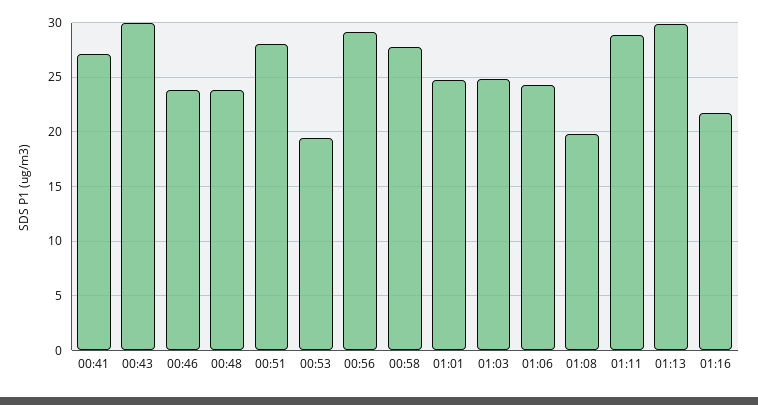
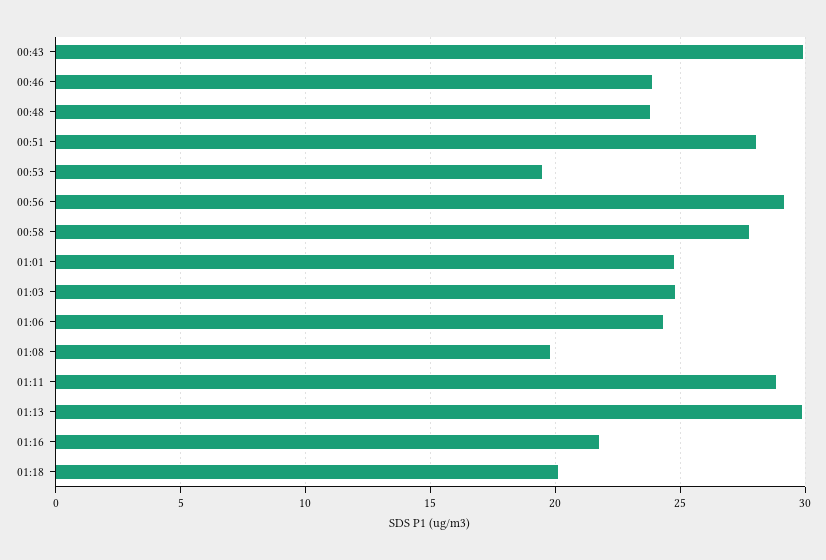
00:41: 27 -> none
01:18: none -> 20

